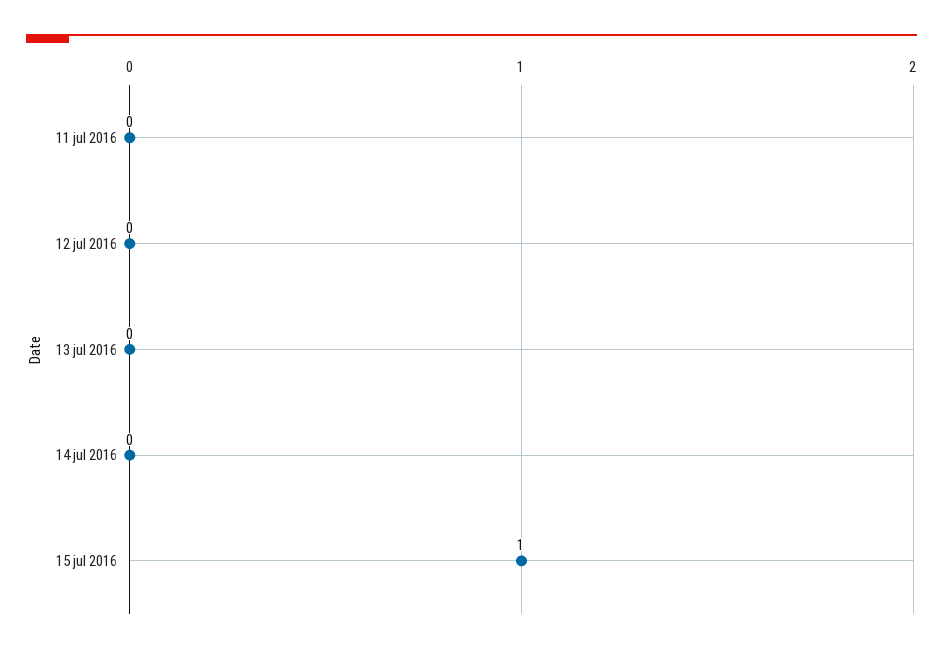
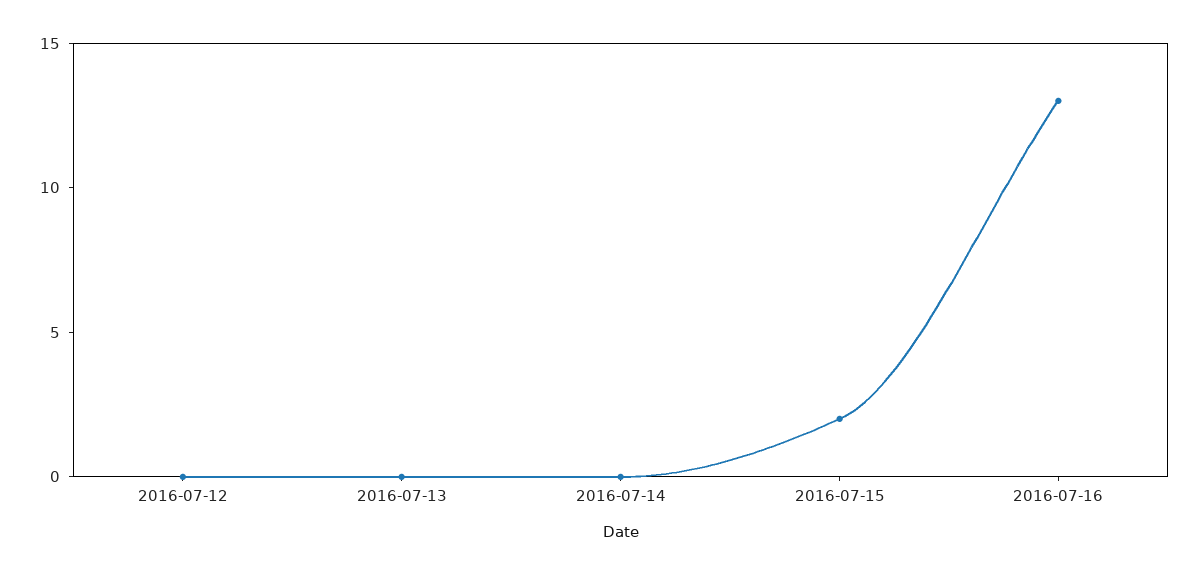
11 jul 2016: 0 -> none
15 jul 2016: 1 -> 2
2016-07-16: none -> 13

